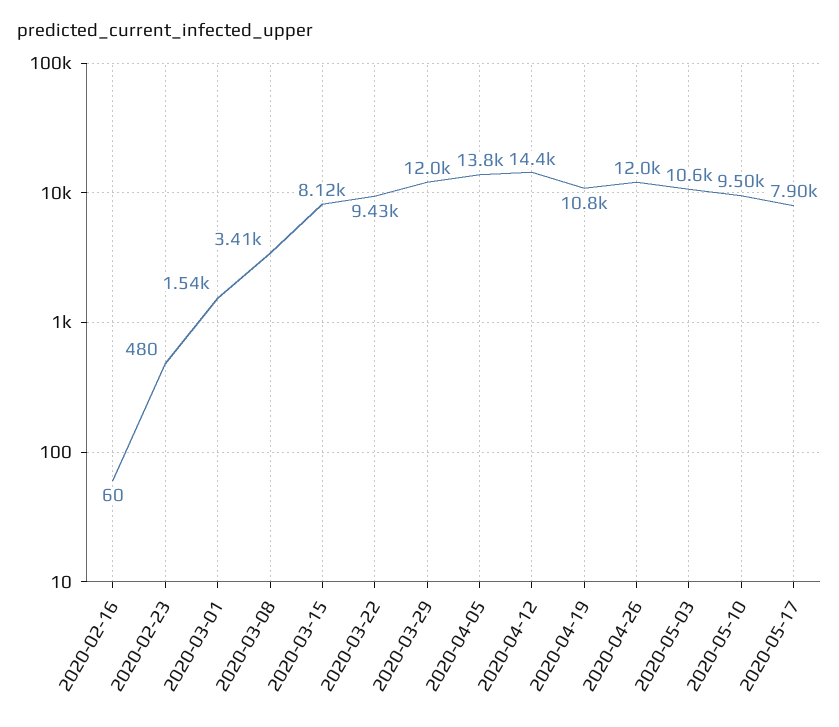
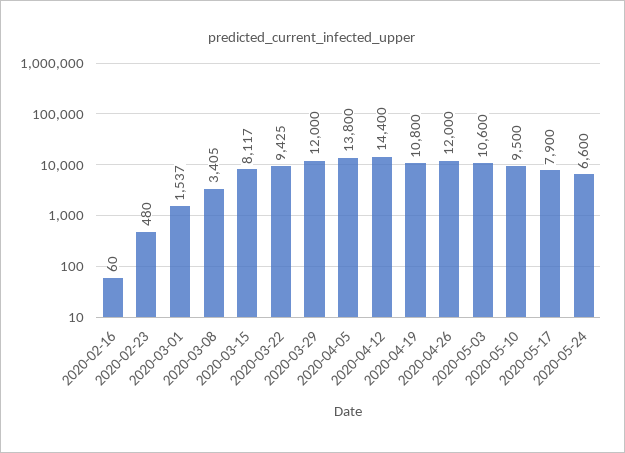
2020-05-24: none -> 6600

